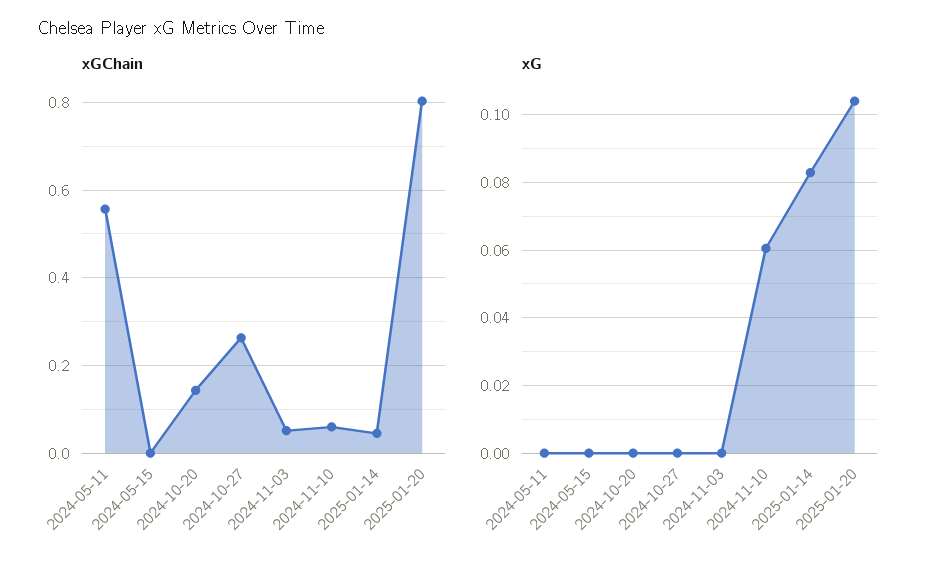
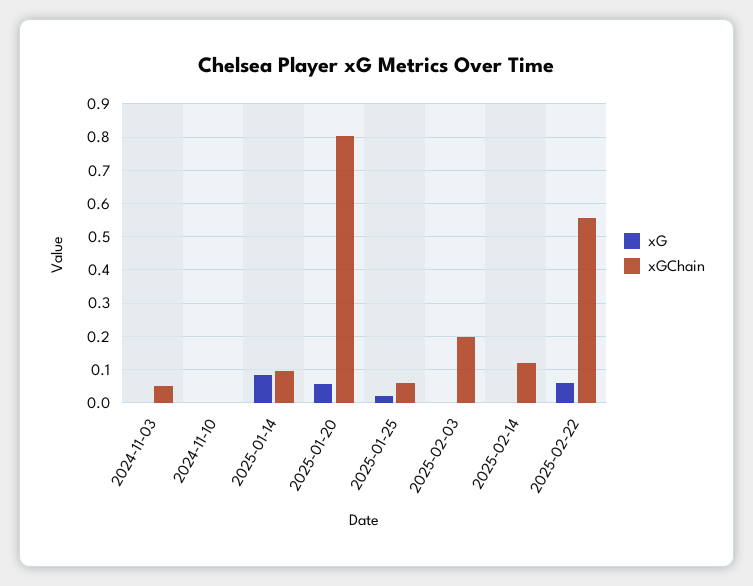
xGChain, 2024-05-11: 0.56 -> none
xGChain, 2024-05-15: 0 -> none
xGChain, 2024-10-20: 0.14 -> none
xGChain, 2024-10-27: 0.26 -> none
xGChain, 2024-11-10: 0.06 -> 0
xGChain, 2025-01-14: 0.04 -> 0.1
xG, 2024-05-11: 0 -> none
xG, 2024-05-15: 0 -> none
xG, 2024-10-20: 0 -> none
xG, 2024-10-27: 0 -> none
xG, 2024-11-10: 0.06 -> 0
xG, 2025-01-20: 0.104 -> 0.06
xG, 2025-01-25: none -> 0.02
xGChain, 2025-01-25: none -> 0.06
xG, 2025-02-03: none -> 0
xGChain, 2025-02-03: none -> 0.2
xG, 2025-02-14: none -> 0
xGChain, 2025-02-14: none -> 0.12
xG, 2025-02-22: none -> 0.06
xGChain, 2025-02-22: none -> 0.56

